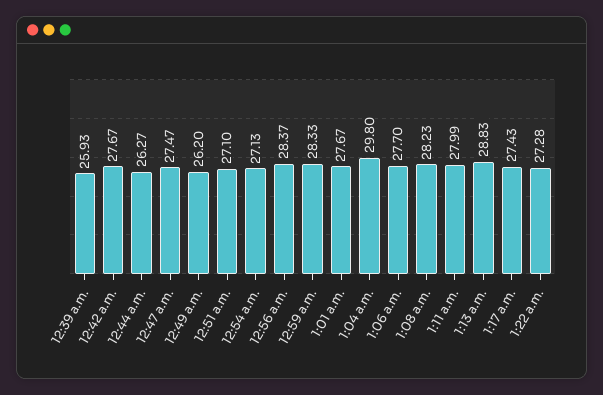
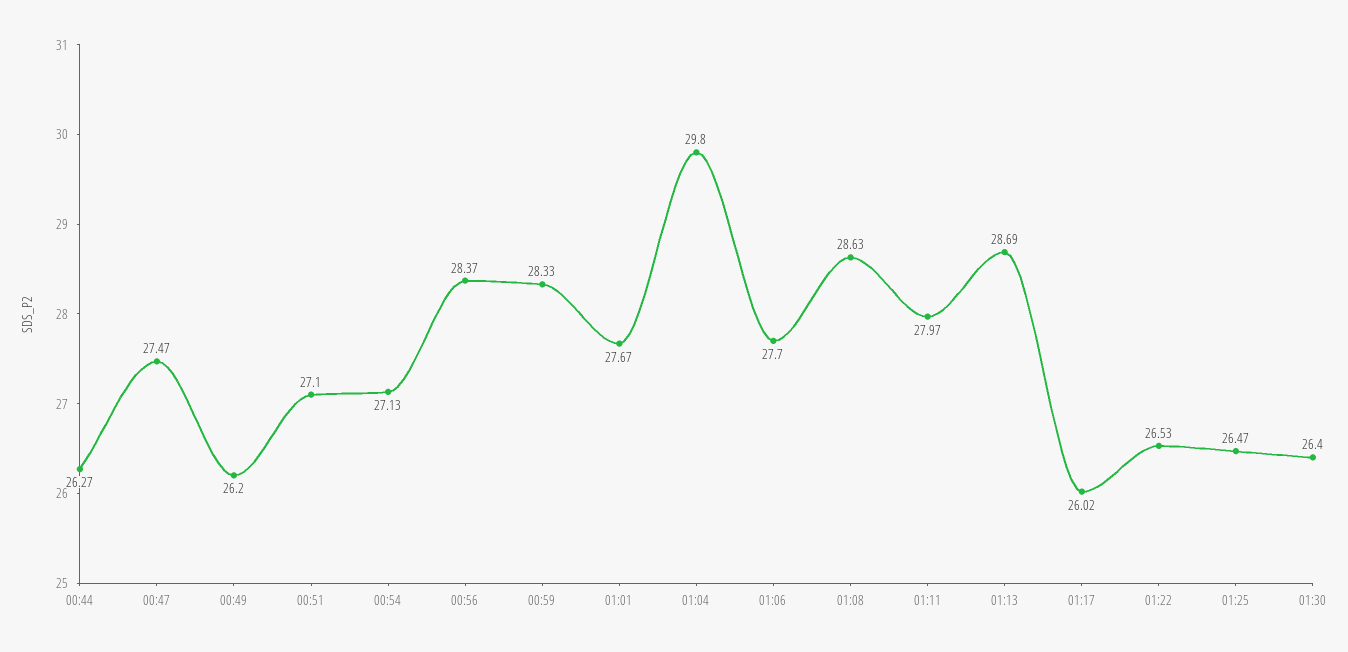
12:39 a.m.: 25.93 -> none
12:42 a.m.: 27.67 -> none
1:08 a.m.: 28.23 -> 28.63
1:11 a.m.: 27.99 -> 27.97
1:13 a.m.: 28.83 -> 28.69
1:17 a.m.: 27.43 -> 26.02
1:22 a.m.: 27.28 -> 26.53
01:25: none -> 26.47
01:30: none -> 26.4

